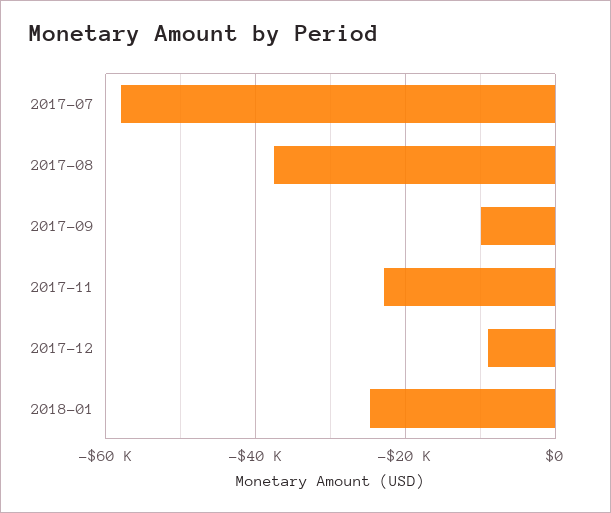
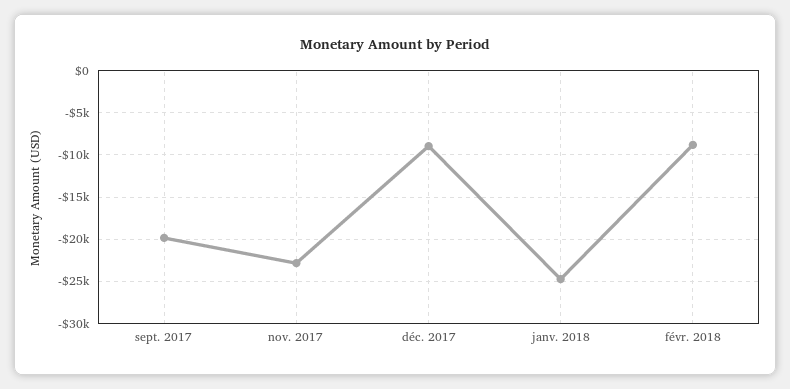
2017-07: -58000 -> none
2017-08: -38000 -> none
2017-09: -10000 -> -20000
févr. 2018: none -> -9000

